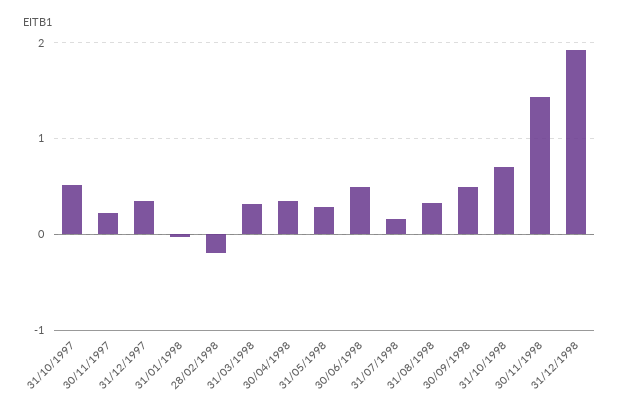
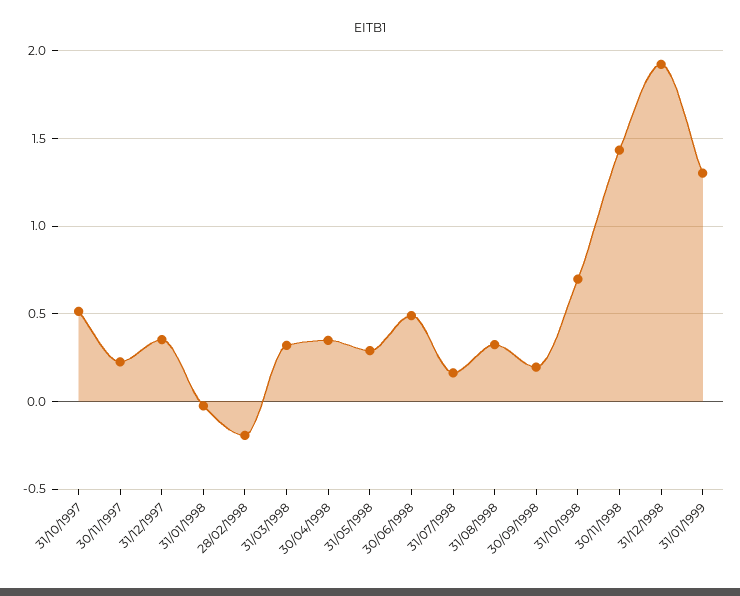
30/09/1998: 0.5 -> 0.2
31/01/1999: none -> 1.3

